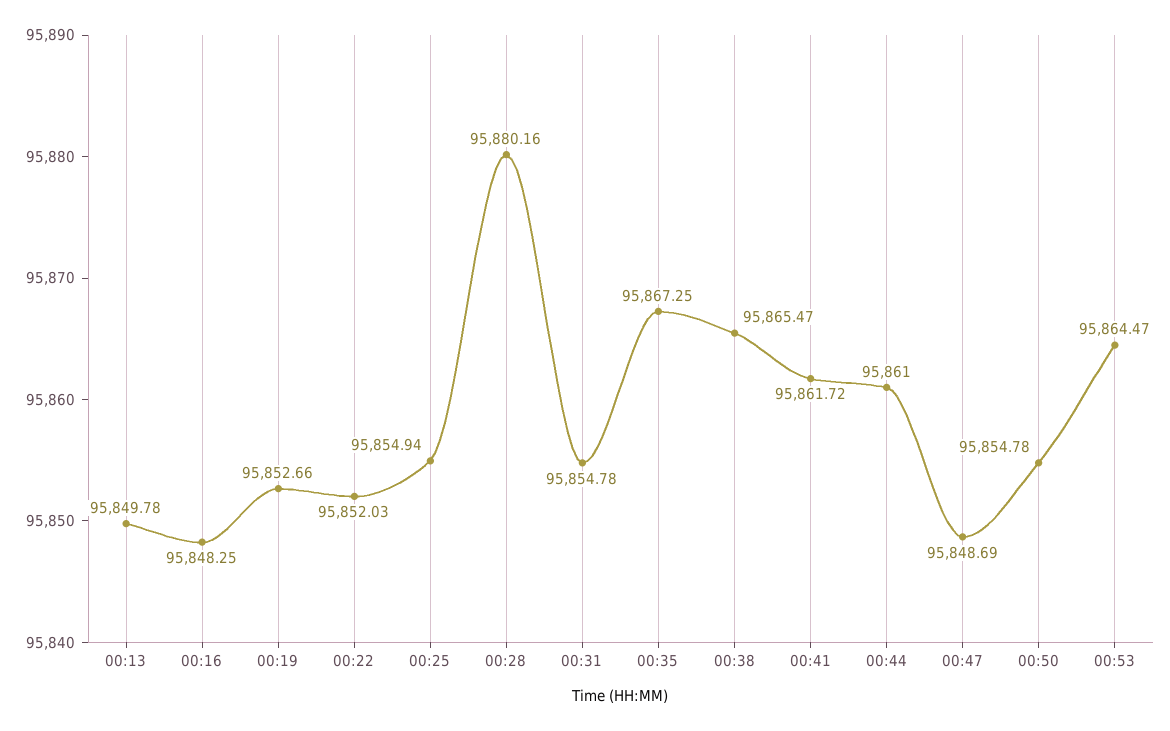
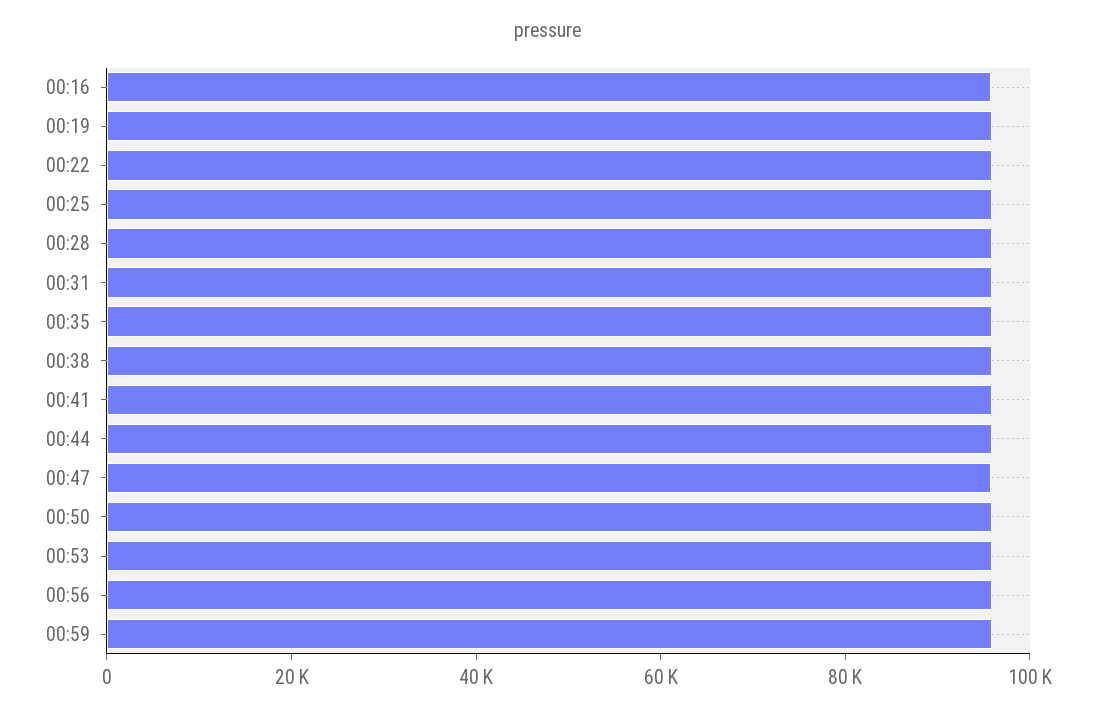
00:13: 95849.78 -> none
00:56: none -> 95000
00:59: none -> 95000

